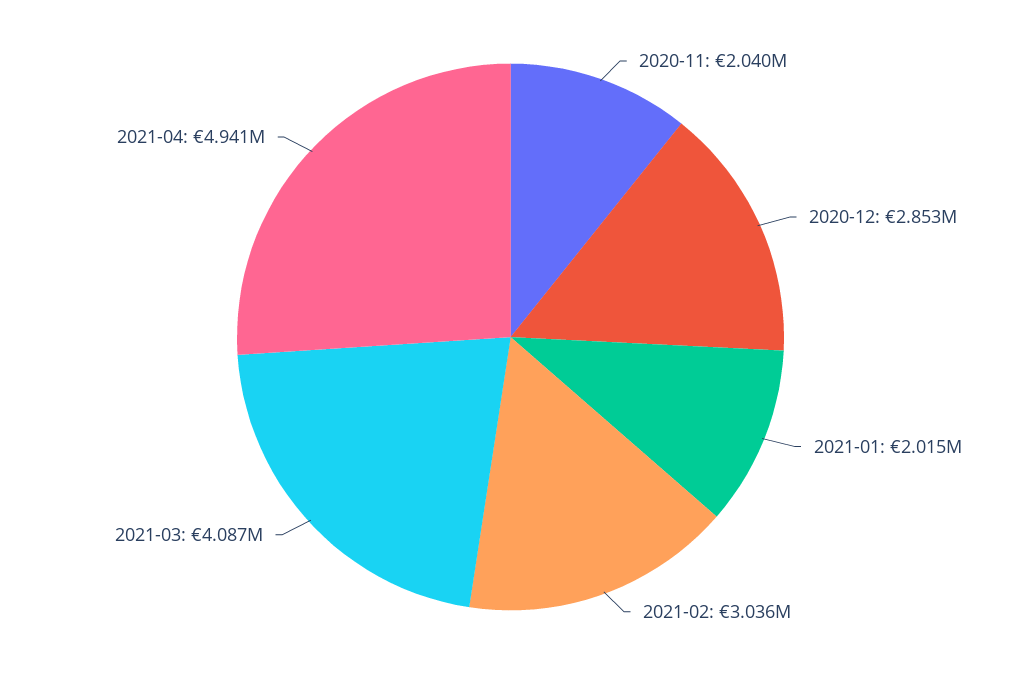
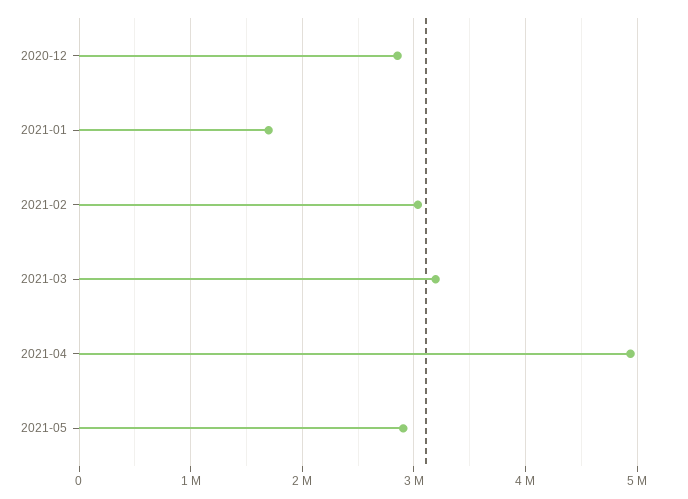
2020-11: 2040000 -> none
2021-01: 2015000 -> 1700000
2021-03: 4087000 -> 3200000
2021-05: none -> 2900000

